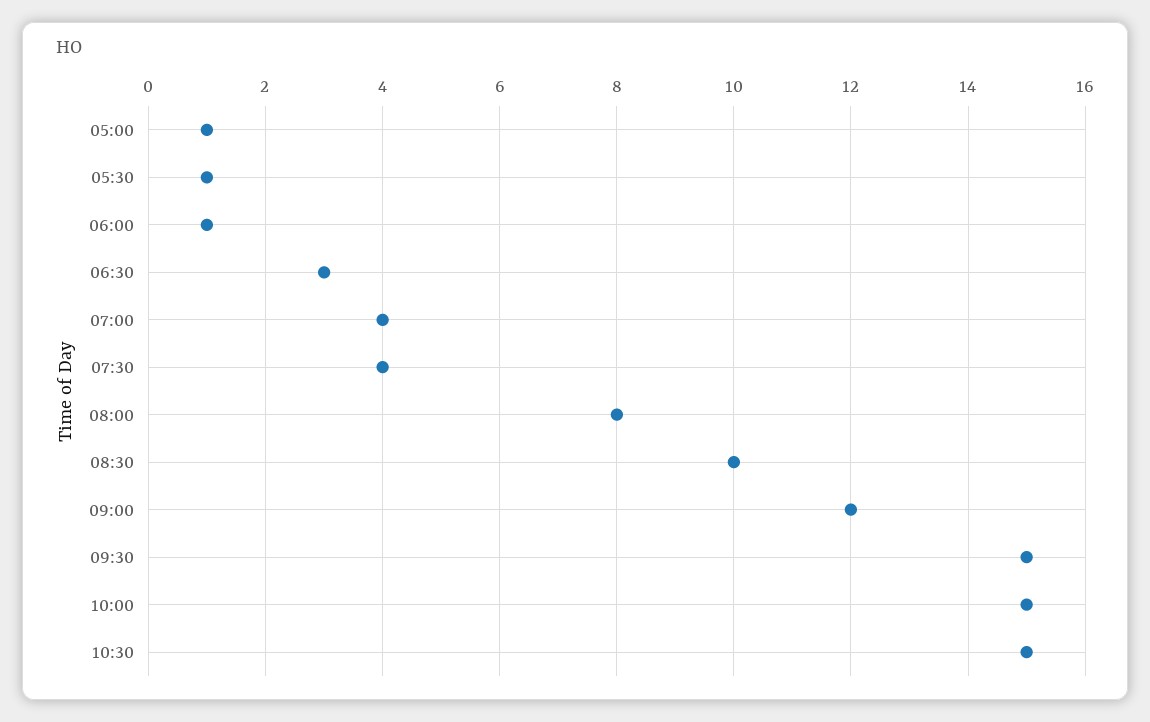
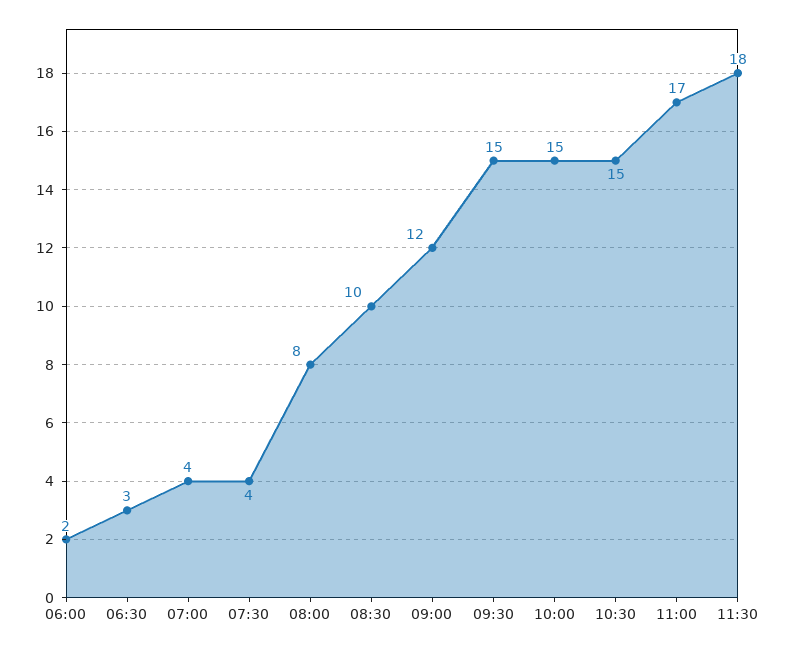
05:00: 1 -> none
05:30: 1 -> none
06:00: 1 -> 2
11:00: none -> 17
11:30: none -> 18

